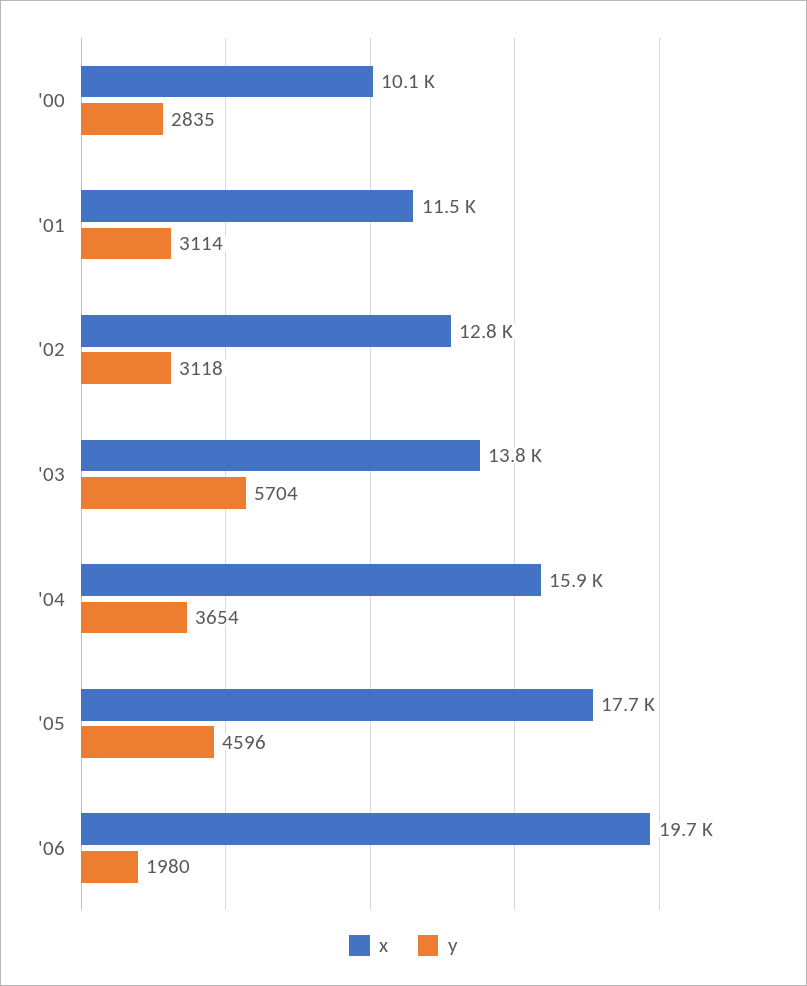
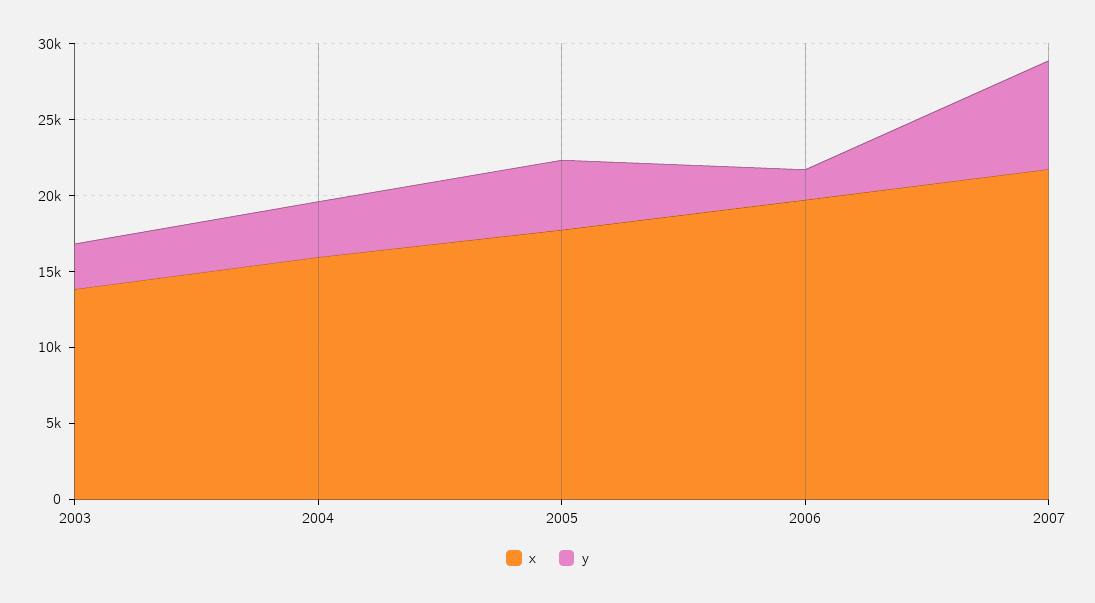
x, '00: 10100 -> none
y, '00: 2835 -> none
x, '01: 11500 -> none
y, '01: 3114 -> none
x, '02: 12800 -> none
y, '02: 3118 -> none
y, '03: 5704 -> 3000
x, 2007: none -> 22000
y, 2007: none -> 7000

